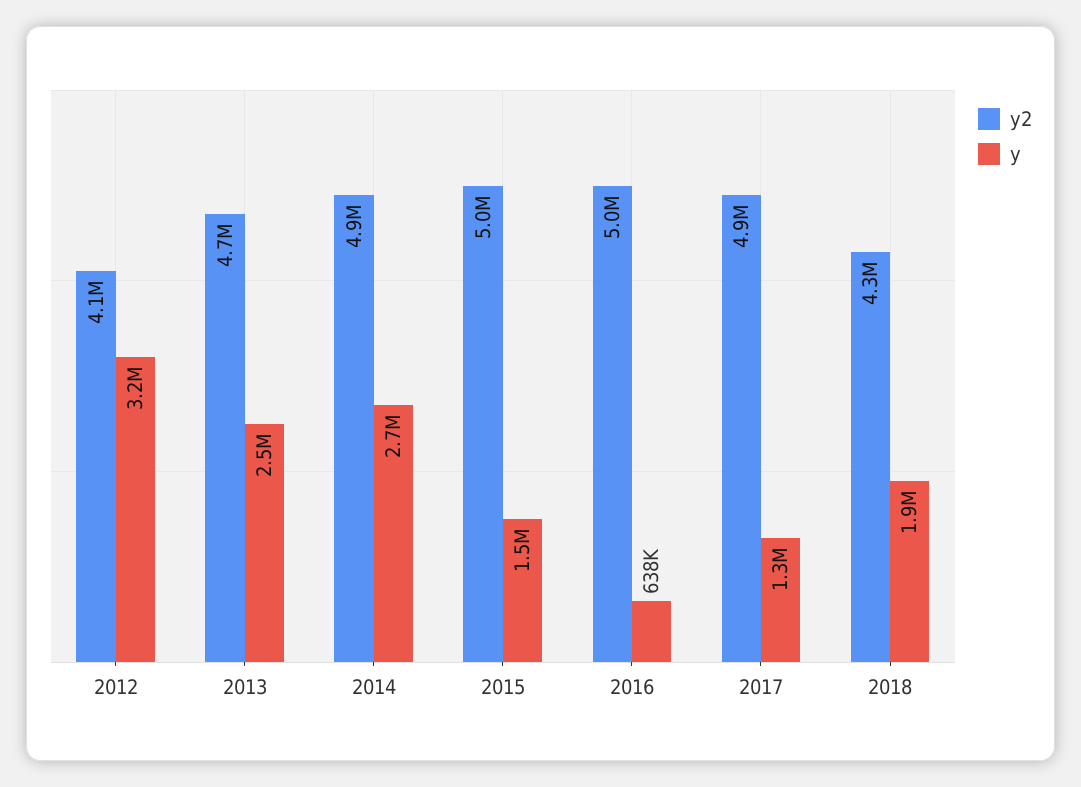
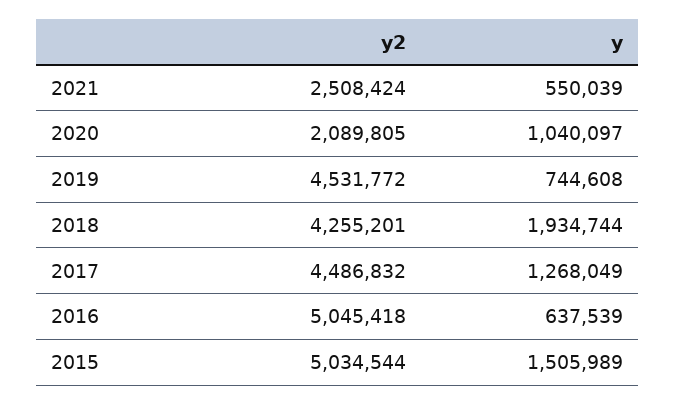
y2, 2012: 4100000 -> none
y, 2012: 3200000 -> none
y2, 2013: 4700000 -> none
y, 2013: 2500000 -> none
y2, 2014: 4900000 -> none
y, 2014: 2700000 -> none
y2, 2017: 4900000 -> 4486832
y2, 2021: none -> 2508424
y, 2021: none -> 550039
y2, 2020: none -> 2089805
y, 2020: none -> 1040097
y2, 2019: none -> 4531772
y, 2019: none -> 744608

